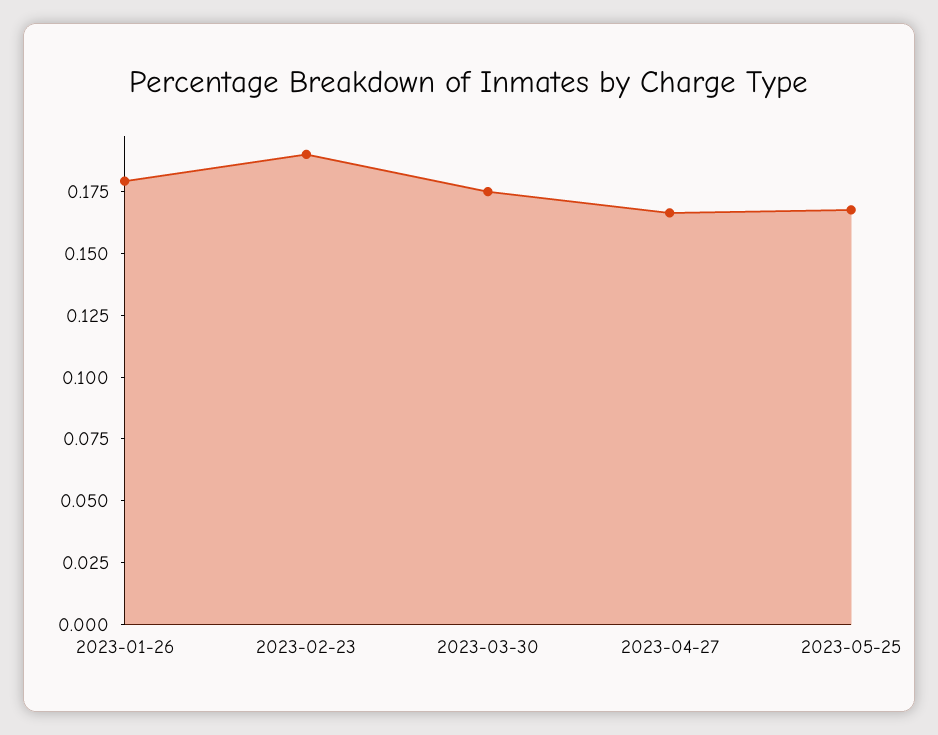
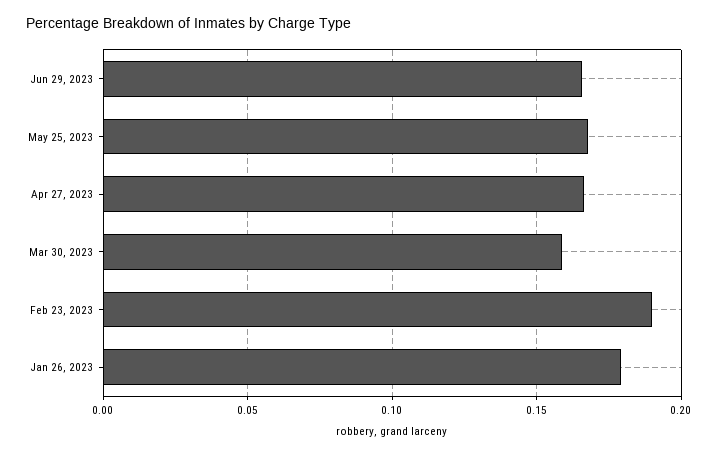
2023-03-30: 0.175 -> 0.16
Jun 29, 2023: none -> 0.165

